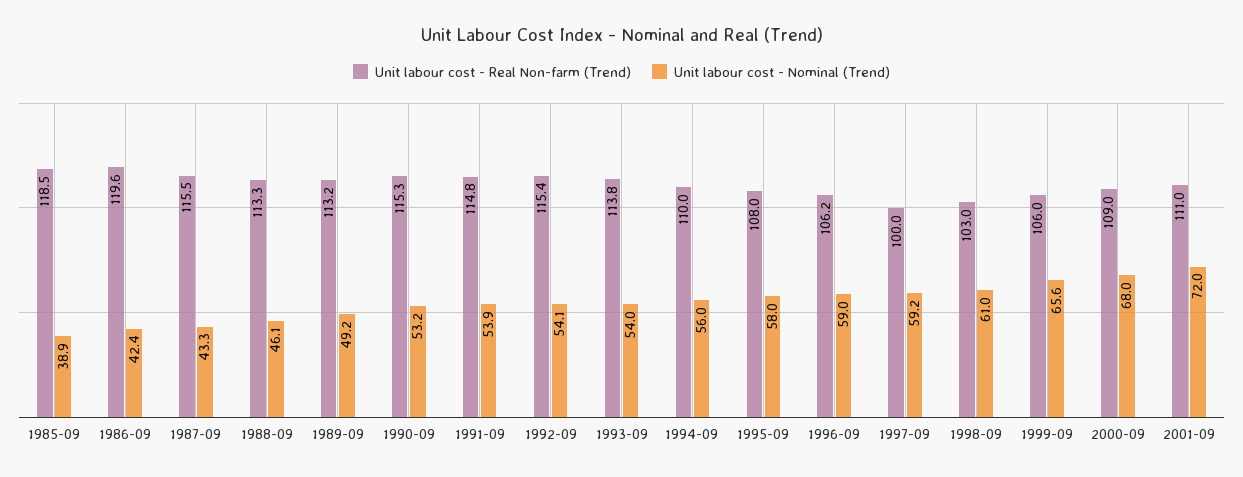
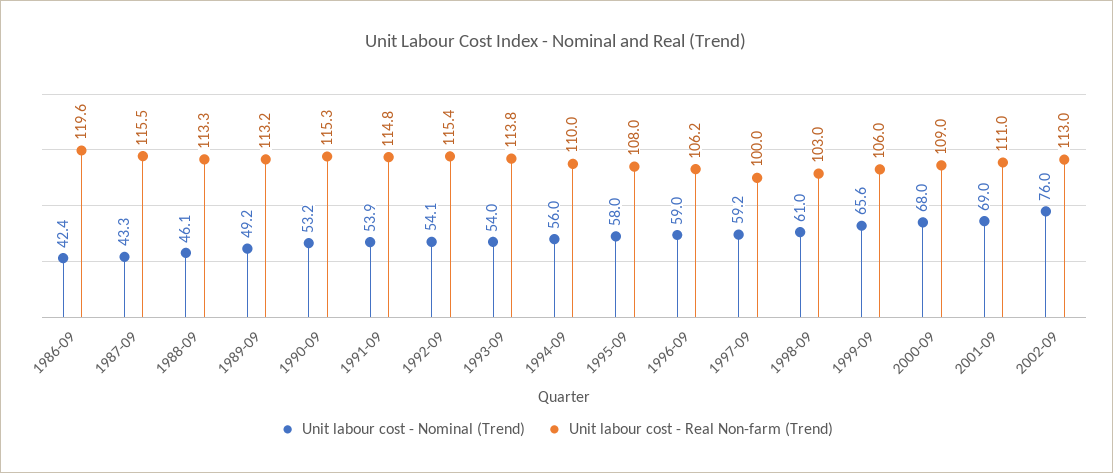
Unit labour cost - Real Non-farm (Trend), 1985-09: 118.5 -> none
Unit labour cost - Nominal (Trend), 1985-09: 38.9 -> none
Unit labour cost - Nominal (Trend), 2001-09: 72 -> 69
Unit labour cost - Nominal (Trend), 2002-09: none -> 76
Unit labour cost - Real Non-farm (Trend), 2002-09: none -> 113

